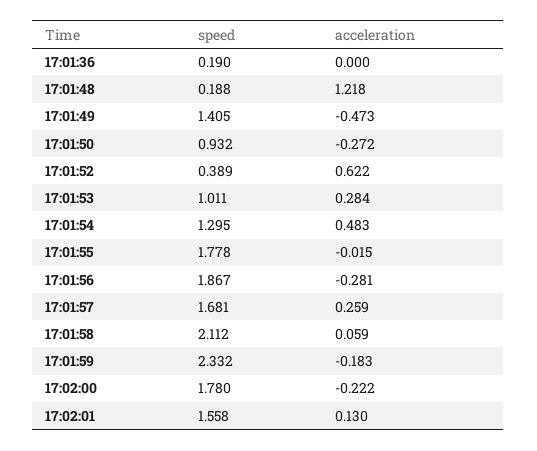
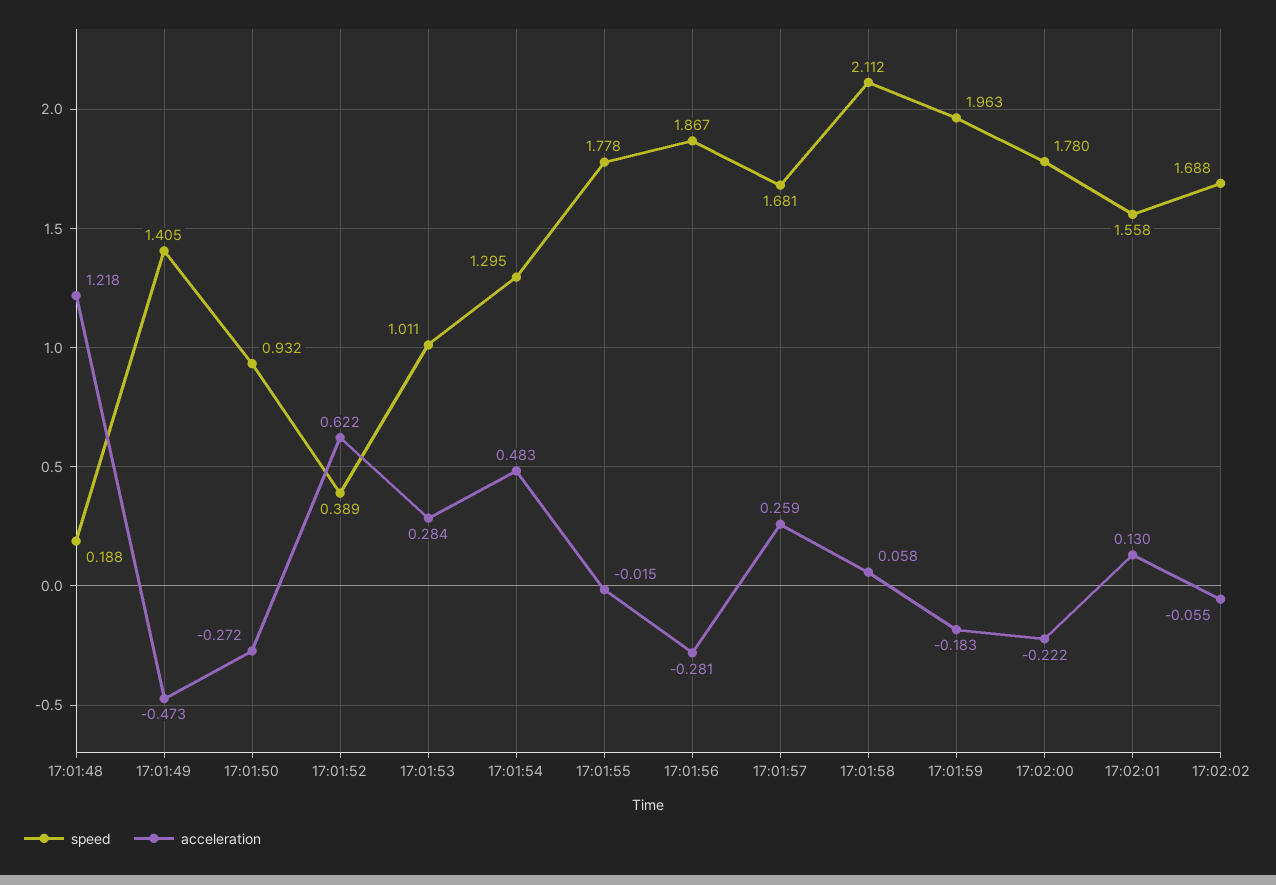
speed, 17:01:36: 0.19 -> none
acceleration, 17:01:36: 0 -> none
acceleration, 17:01:58: 0.059 -> 0.058
speed, 17:01:59: 2.332 -> 1.963
speed, 17:02:02: none -> 1.688
acceleration, 17:02:02: none -> -0.055

